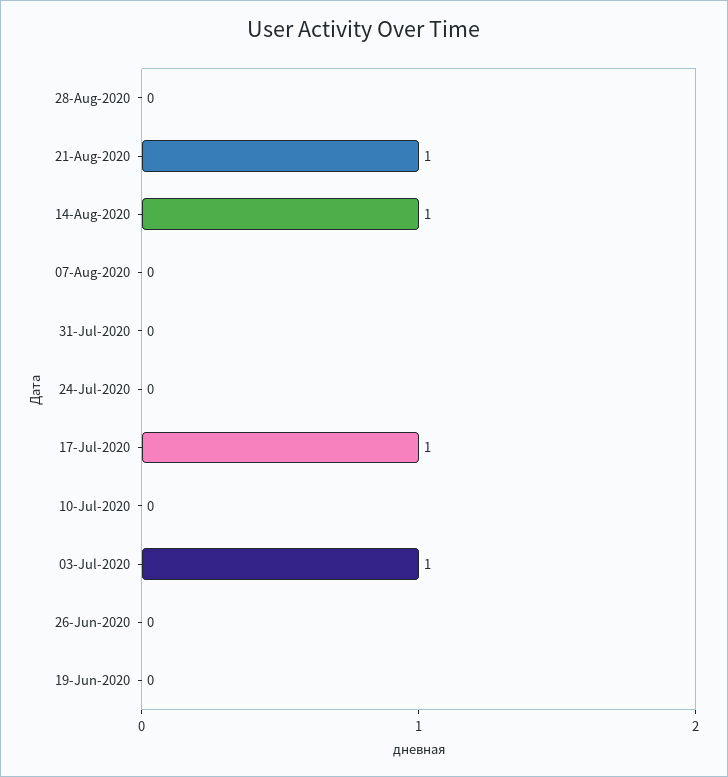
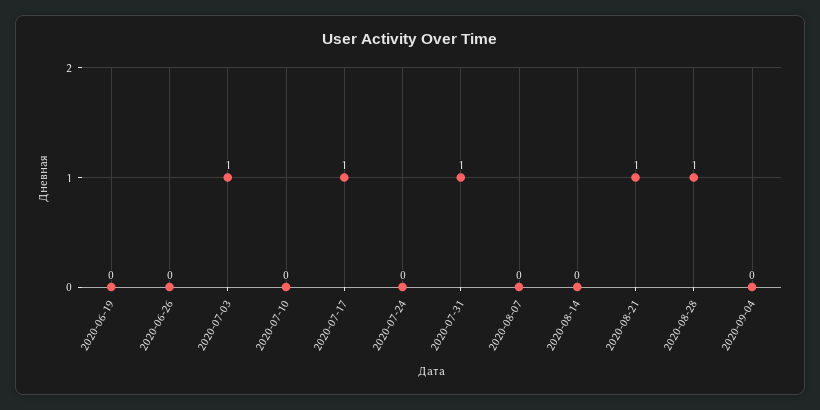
28-Aug-2020: 0 -> 1
14-Aug-2020: 1 -> 0
31-Jul-2020: 0 -> 1
2020-09-04: none -> 0

